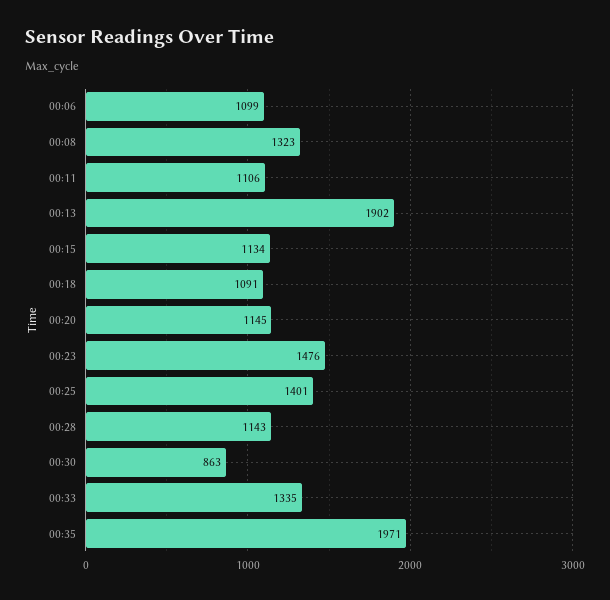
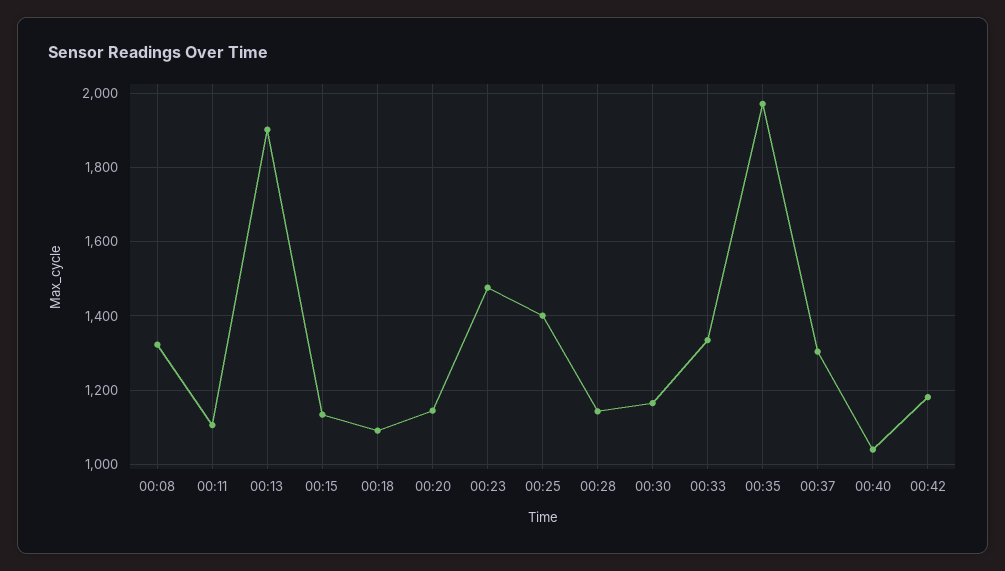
00:06: 1099 -> none
00:30: 863 -> 1160
00:37: none -> 1300
00:40: none -> 1040
00:42: none -> 1180

